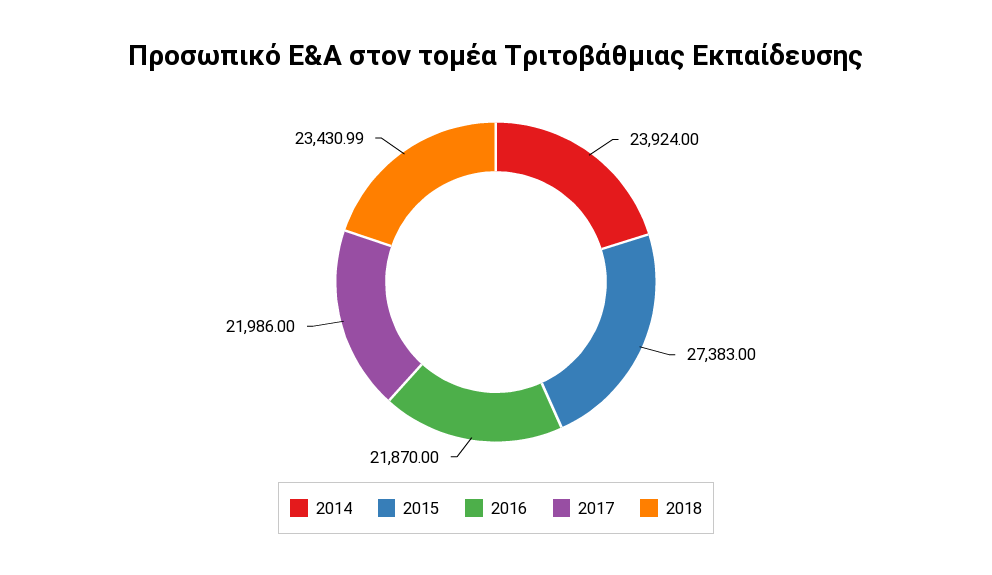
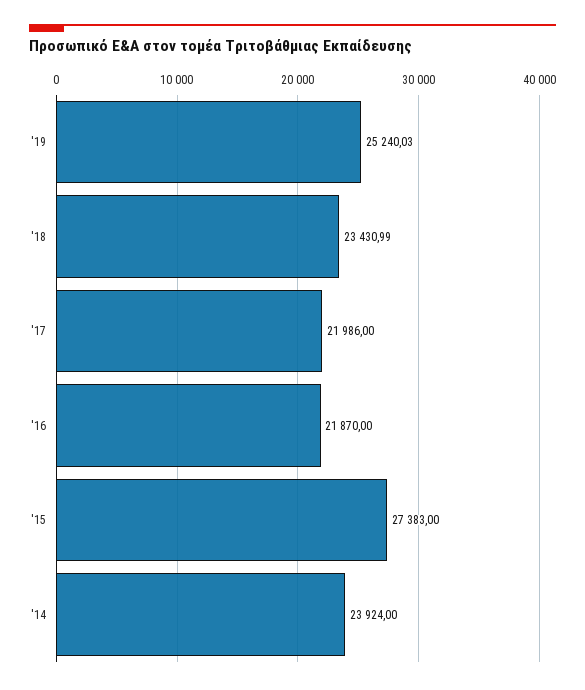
'19: none -> 25240.03

